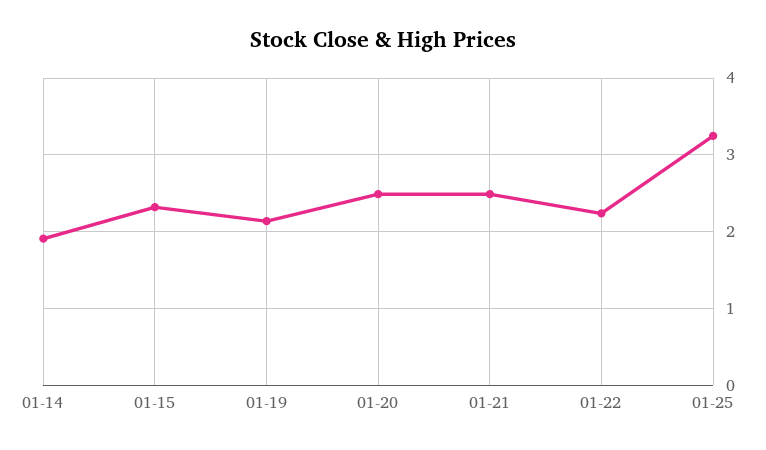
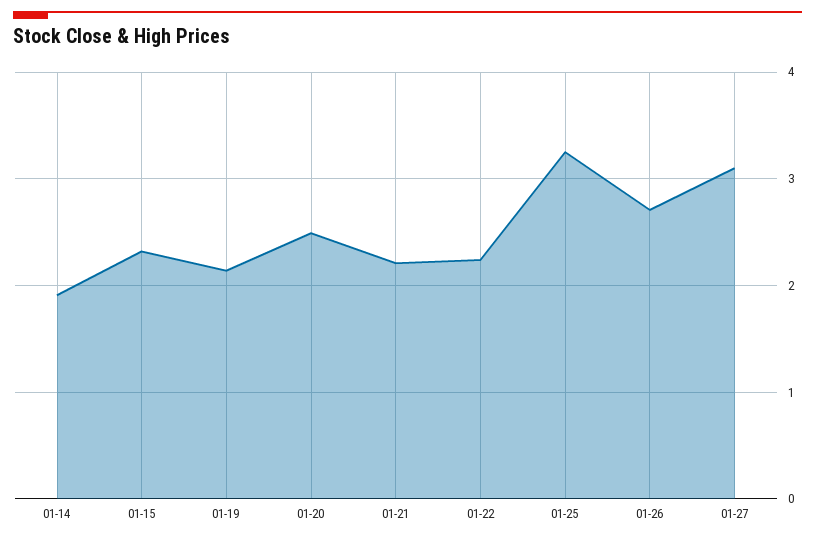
01-21: 2.5 -> 2.2
01-26: none -> 2.7
01-27: none -> 3.1

